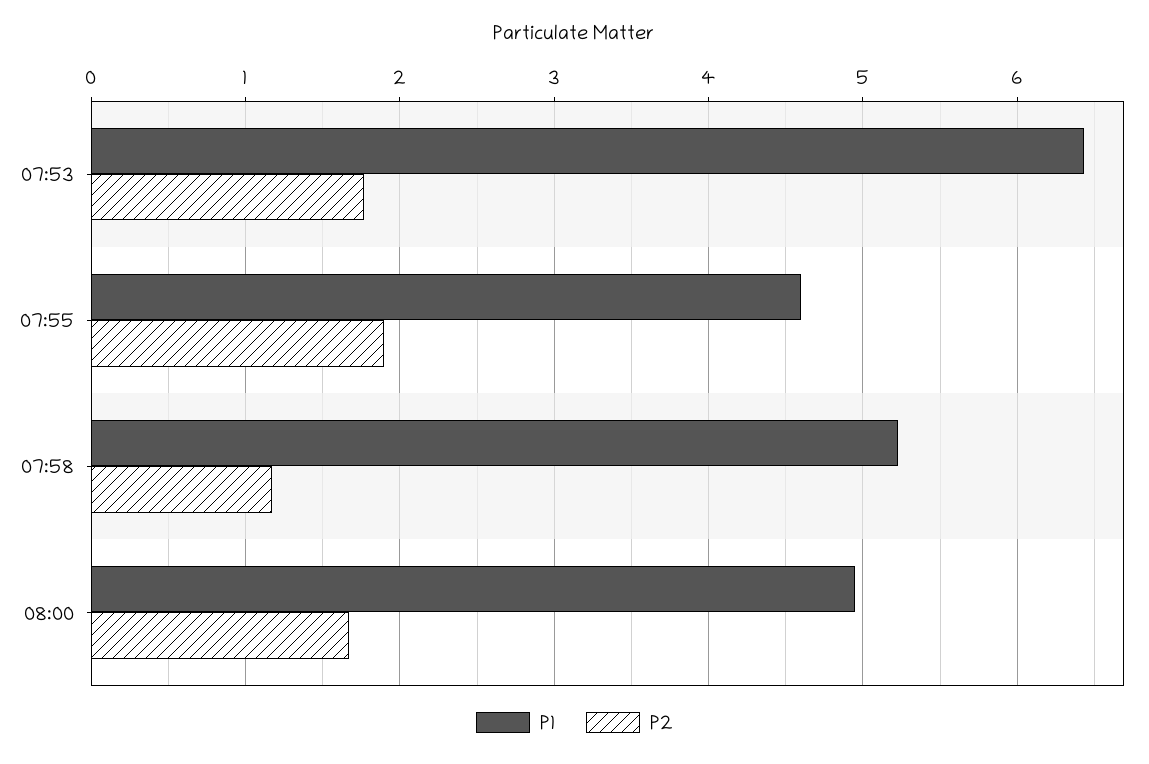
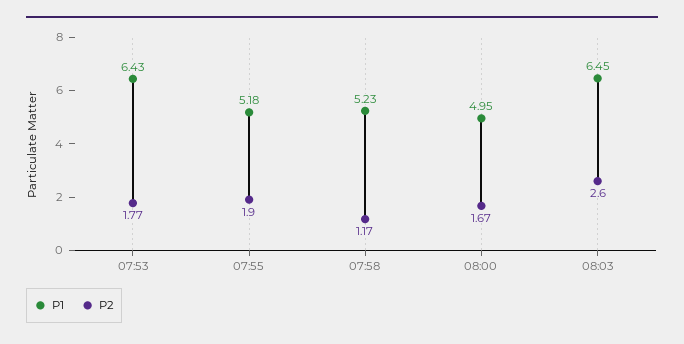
P1, 07:55: 4.6 -> 5.18
P1, 08:03: none -> 6.45
P2, 08:03: none -> 2.6

